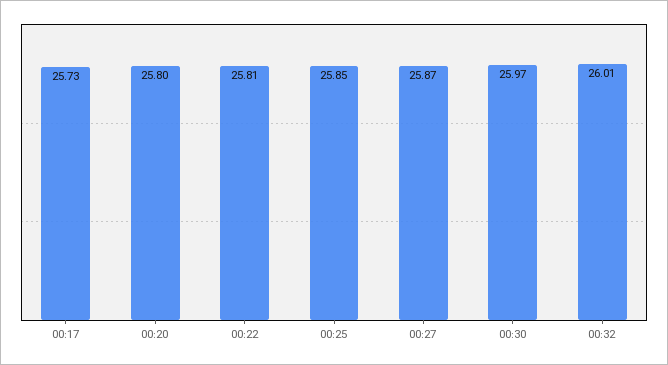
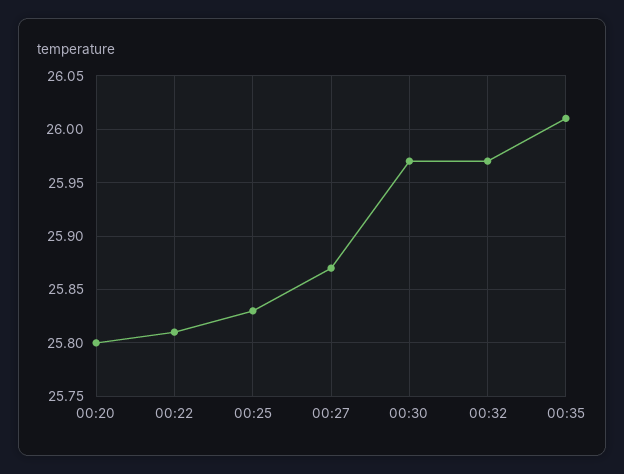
00:17: 25.73 -> none
00:25: 25.85 -> 25.83
00:32: 26.01 -> 25.97
00:35: none -> 26.01

